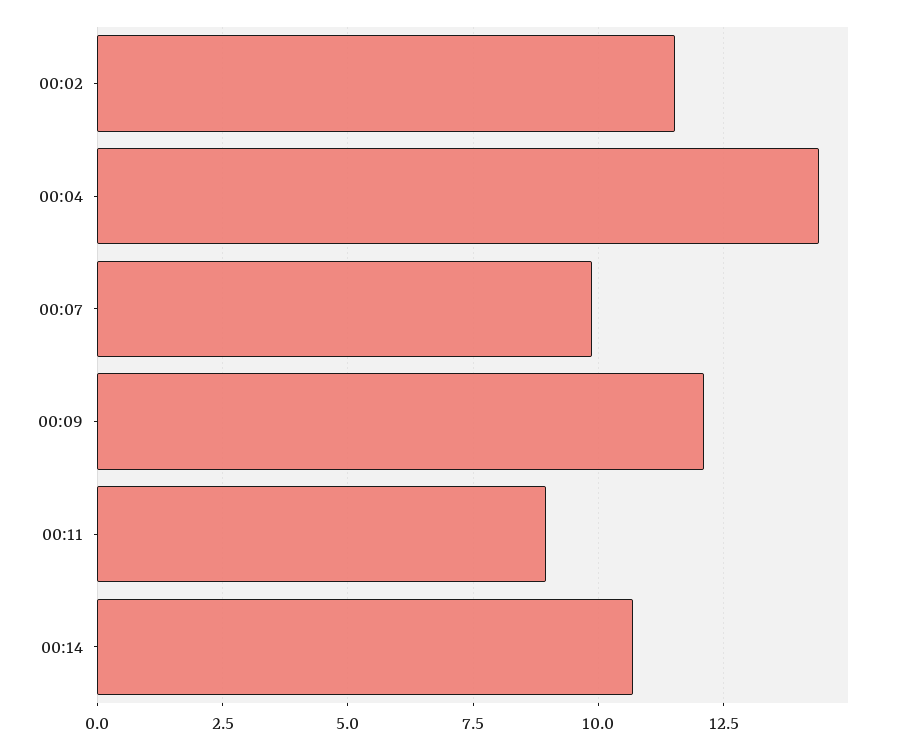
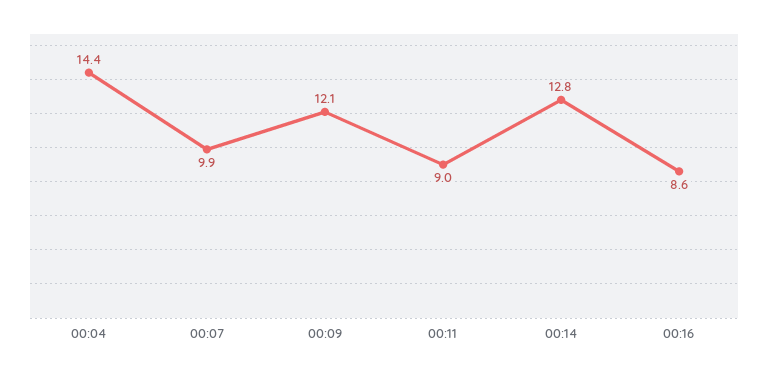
00:02: 11.5 -> none
00:14: 10.75 -> 12.8
00:16: none -> 8.6

